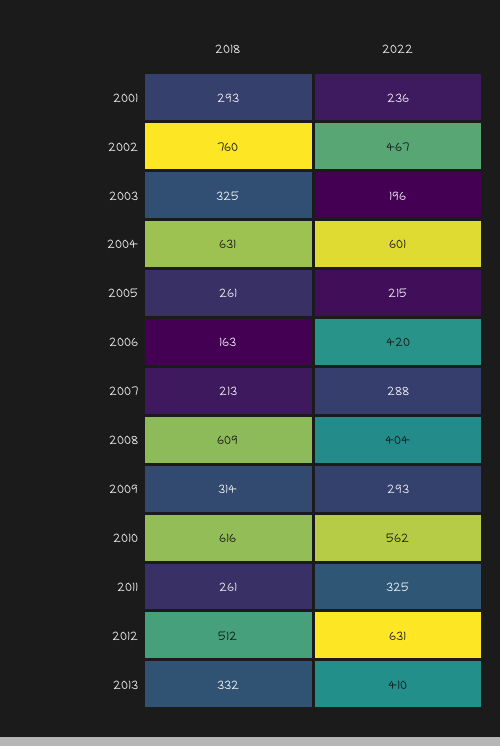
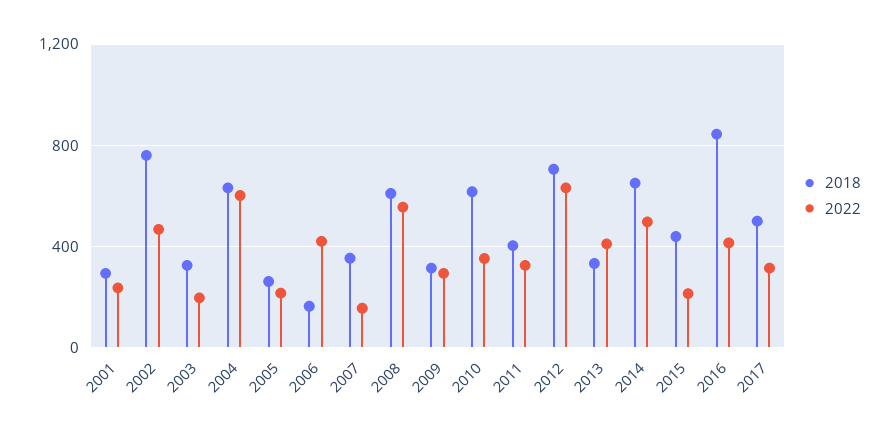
2018, 2007: 213 -> 350
2022, 2007: 288 -> 150
2022, 2008: 404 -> 550
2022, 2010: 562 -> 350
2018, 2011: 261 -> 400
2018, 2012: 512 -> 700
2018, 2014: none -> 650
2022, 2014: none -> 500
2018, 2015: none -> 450
2022, 2015: none -> 200
2018, 2016: none -> 850
2022, 2016: none -> 400
2018, 2017: none -> 500
2022, 2017: none -> 300

